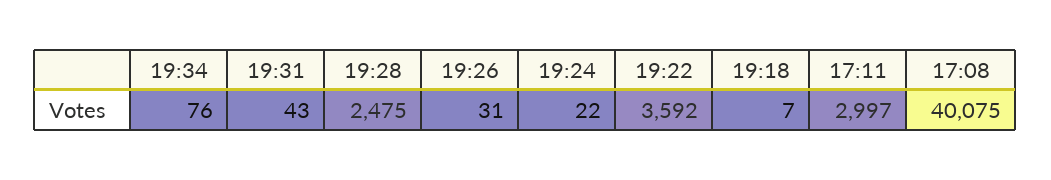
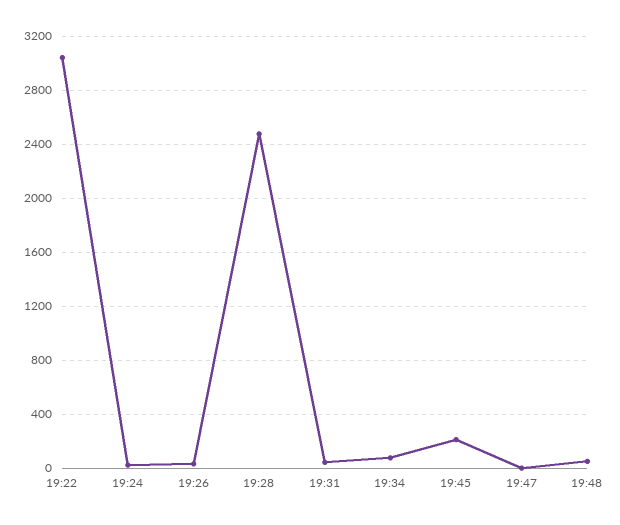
19:22: 3592 -> 3050
19:18: 7 -> none
17:11: 2997 -> none
17:08: 40075 -> none
19:45: none -> 200
19:47: none -> 0
19:48: none -> 50

